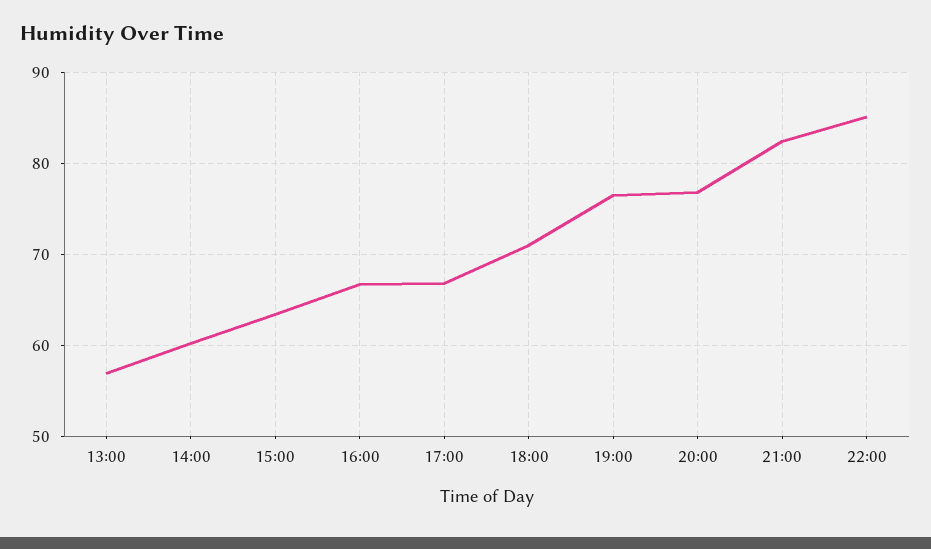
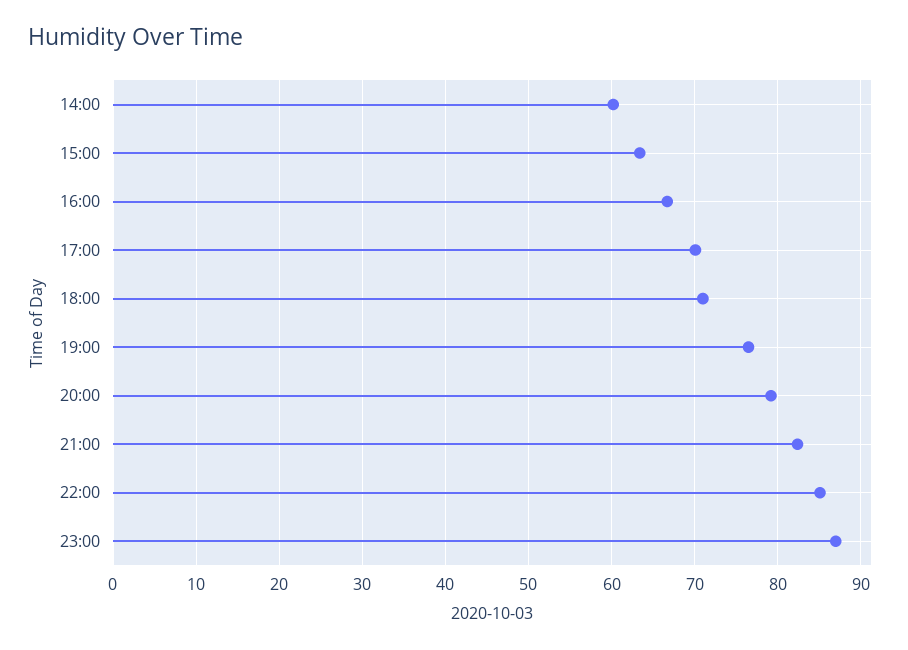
13:00: 57 -> none
17:00: 67 -> 70
20:00: 77 -> 79
23:00: none -> 87

